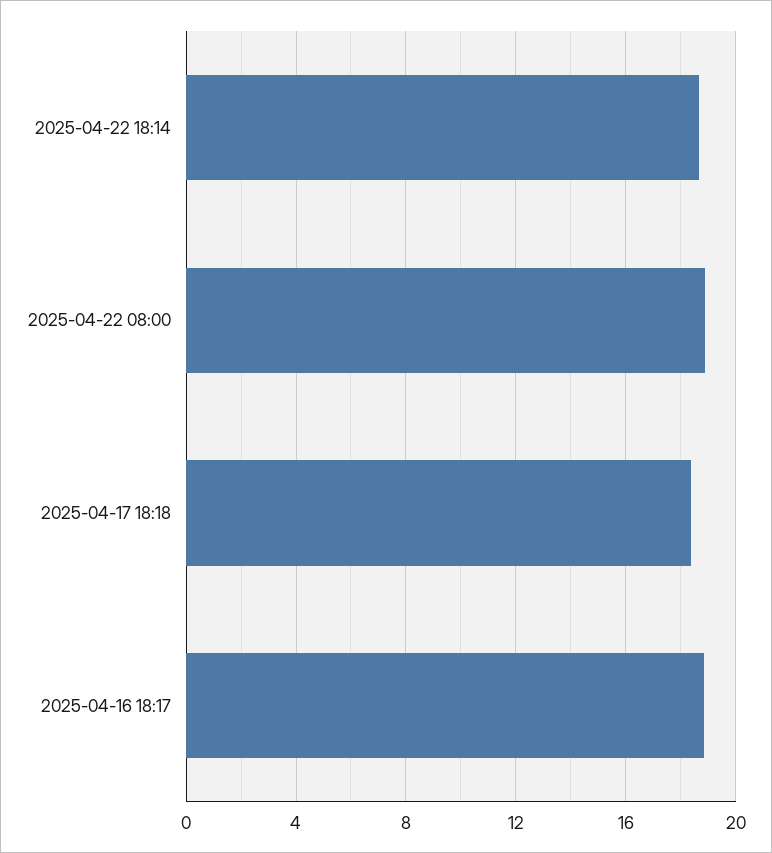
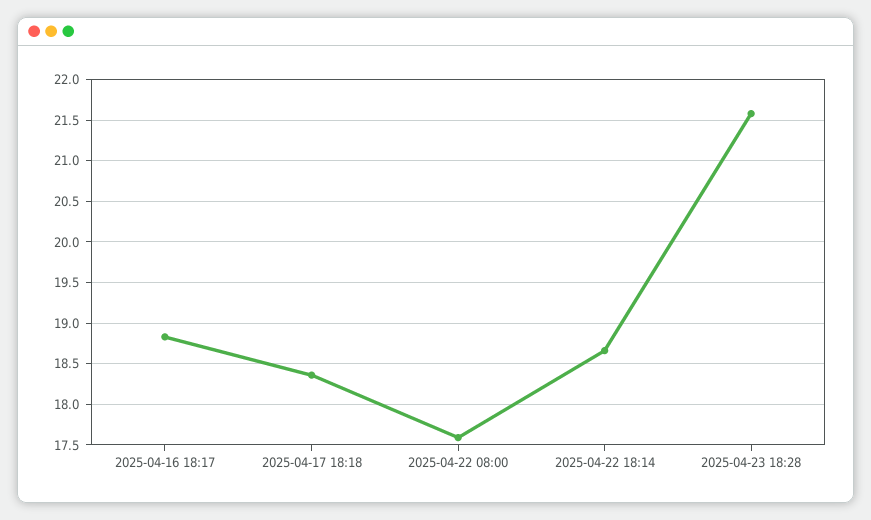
2025-04-22 08:00: 19 -> 17.6
2025-04-23 18:28: none -> 21.6

